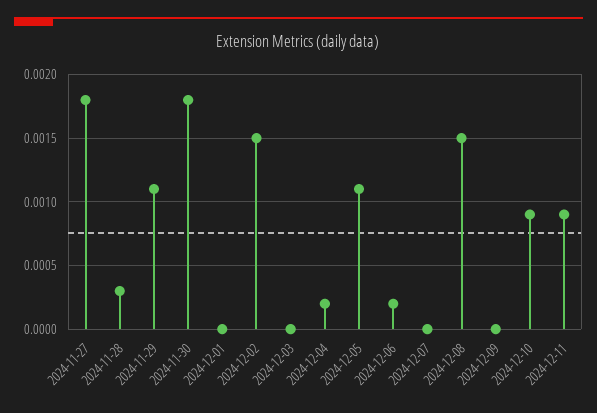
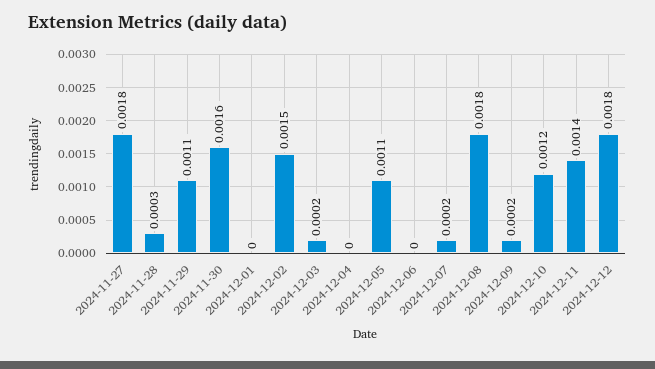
2024-11-30: 0.0018 -> 0.0016
2024-12-03: 0 -> 0.0002
2024-12-04: 0.0002 -> 0
2024-12-06: 0.0002 -> 0
2024-12-07: 0 -> 0.0002
2024-12-08: 0.0015 -> 0.0018
2024-12-09: 0 -> 0.0002
2024-12-10: 0.0009 -> 0.0012
2024-12-11: 0.0009 -> 0.0014
2024-12-12: none -> 0.0018

